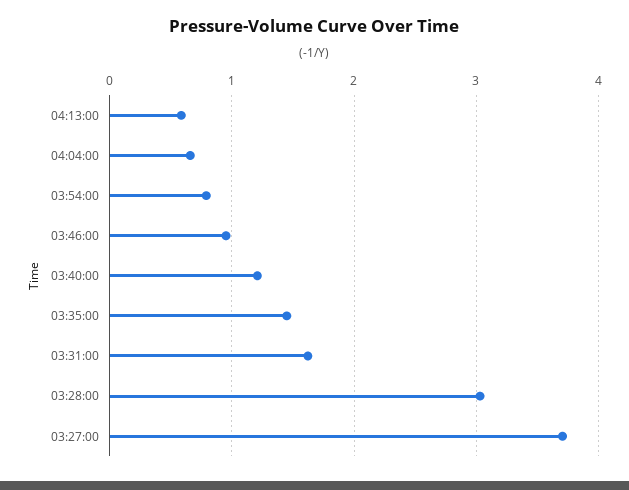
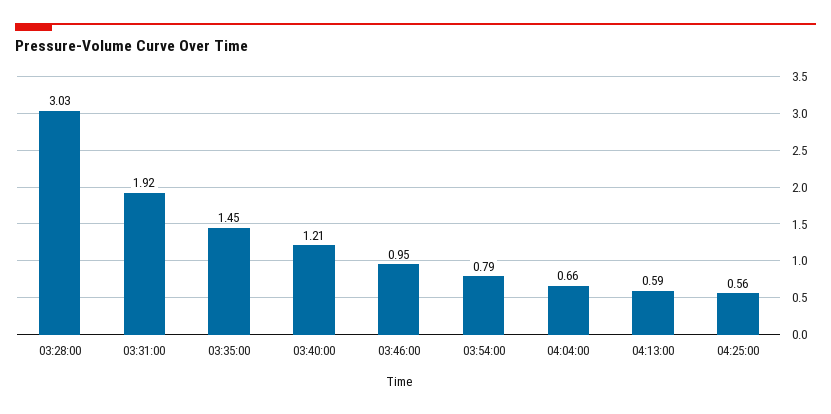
03:31:00: 1.6 -> 1.92
03:27:00: 3.7 -> none
04:25:00: none -> 0.56

